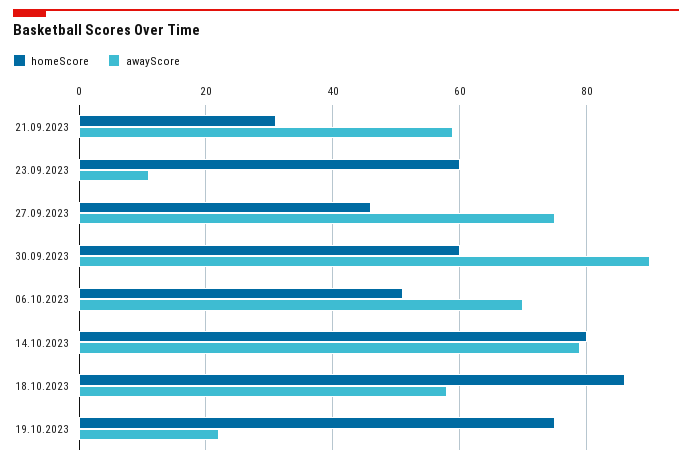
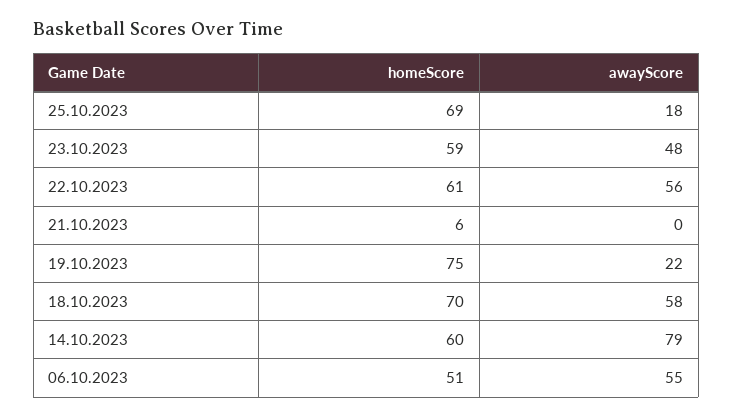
homeScore, 21.09.2023: 30 -> none
awayScore, 21.09.2023: 60 -> none
homeScore, 23.09.2023: 60 -> none
awayScore, 23.09.2023: 10 -> none
homeScore, 27.09.2023: 45 -> none
awayScore, 27.09.2023: 75 -> none
homeScore, 30.09.2023: 60 -> none
awayScore, 30.09.2023: 90 -> none
awayScore, 06.10.2023: 70 -> 55
homeScore, 14.10.2023: 80 -> 60
homeScore, 18.10.2023: 85 -> 70
homeScore, 25.10.2023: none -> 69
awayScore, 25.10.2023: none -> 18
homeScore, 23.10.2023: none -> 59
awayScore, 23.10.2023: none -> 48
homeScore, 22.10.2023: none -> 61
awayScore, 22.10.2023: none -> 56
homeScore, 21.10.2023: none -> 6
awayScore, 21.10.2023: none -> 0

